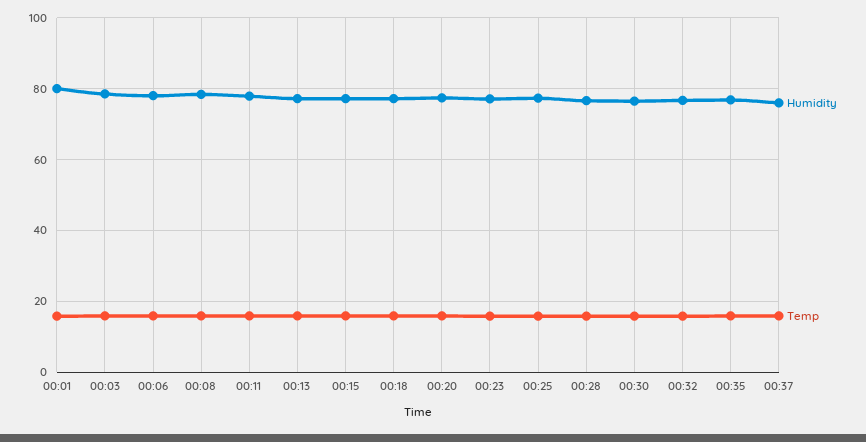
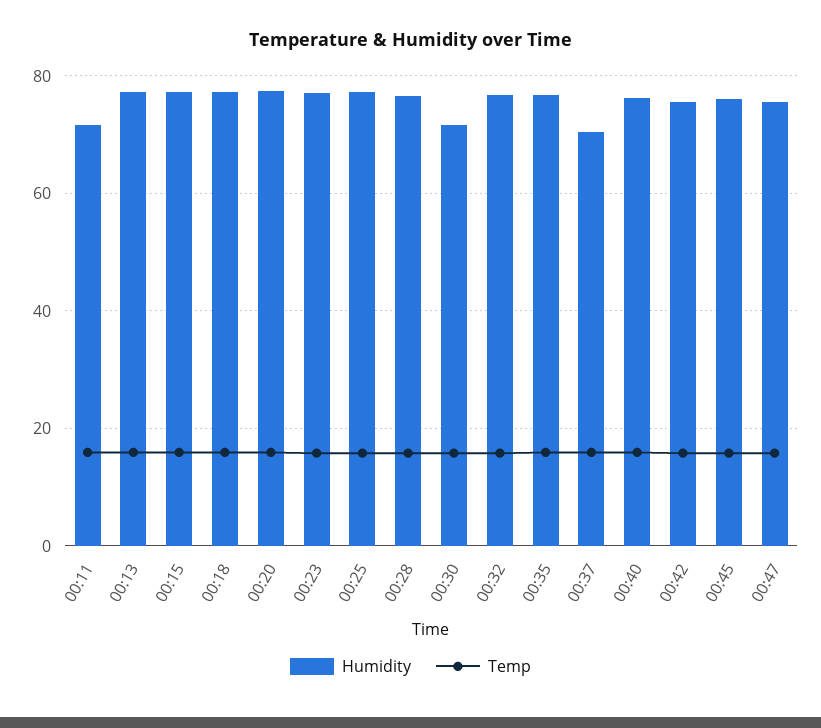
Humidity, 00:01: 80 -> none
Temp, 00:01: 16 -> none
Humidity, 00:03: 78 -> none
Temp, 00:03: 16 -> none
Humidity, 00:06: 78 -> none
Temp, 00:06: 16 -> none
Humidity, 00:08: 78 -> none
Temp, 00:08: 16 -> none
Humidity, 00:11: 78 -> 72
Humidity, 00:30: 76 -> 72
Humidity, 00:37: 76 -> 70
Humidity, 00:40: none -> 76
Temp, 00:40: none -> 16
Humidity, 00:42: none -> 76
Temp, 00:42: none -> 16
Humidity, 00:45: none -> 76
Temp, 00:45: none -> 16
Humidity, 00:47: none -> 76
Temp, 00:47: none -> 16

